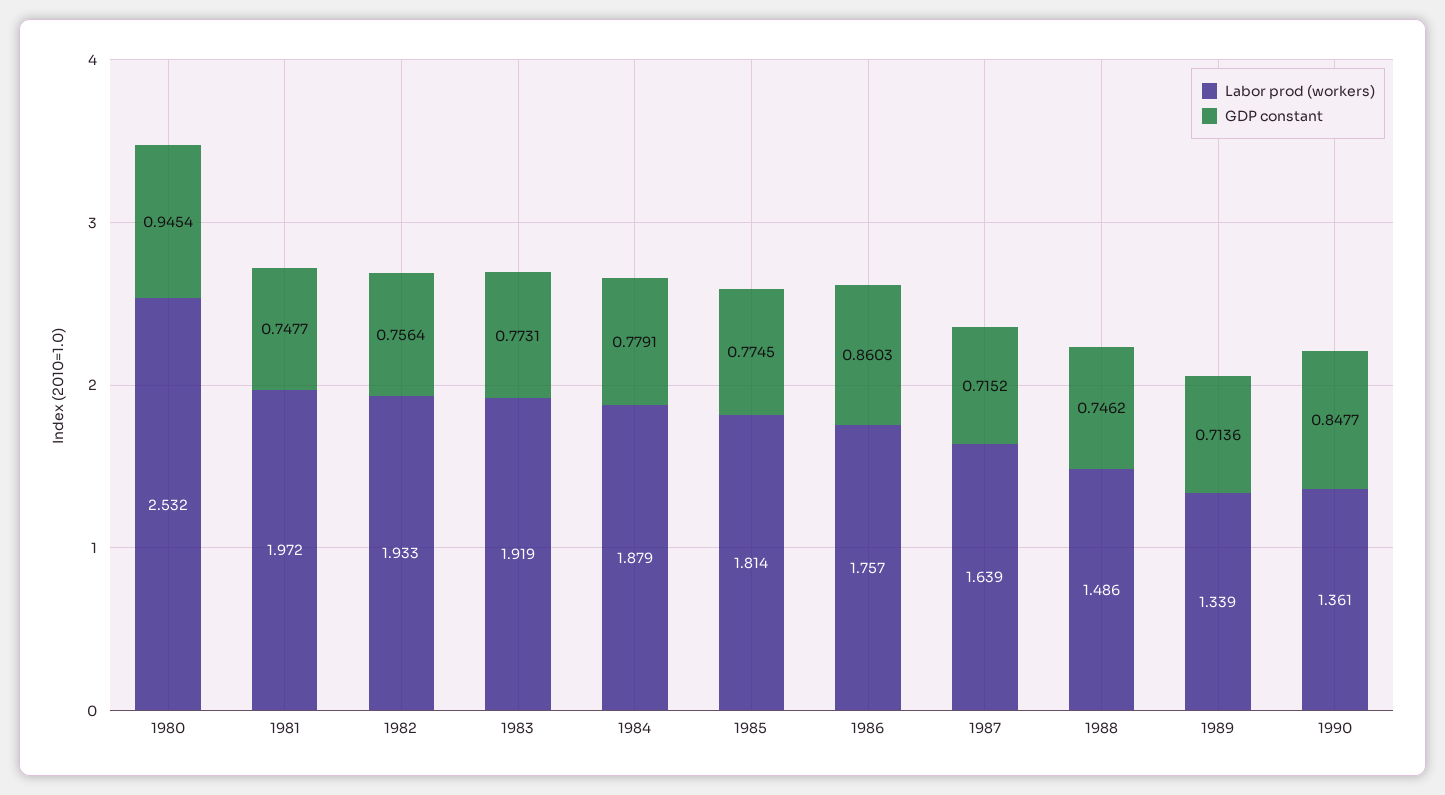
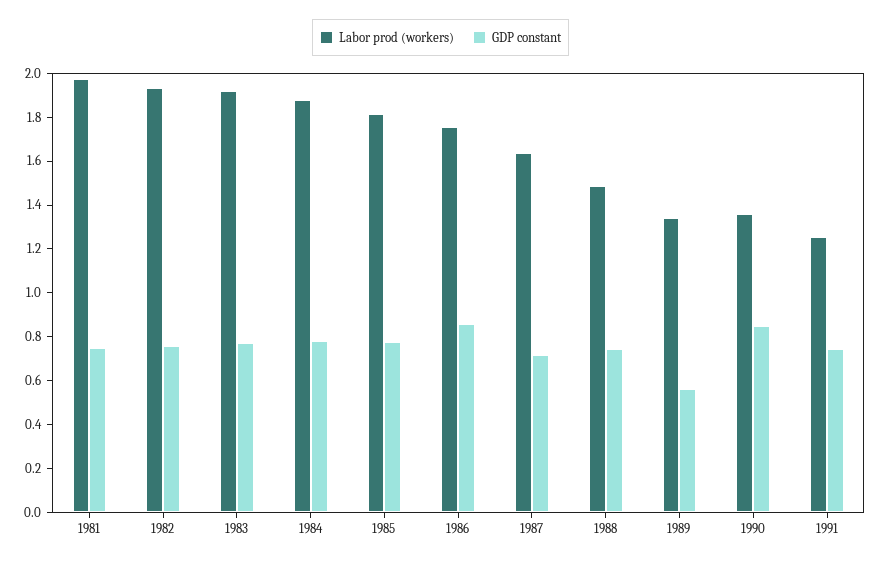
Labor prod (workers), 1980: 2.532 -> none
GDP constant, 1980: 0.9454 -> none
GDP constant, 1989: 0.7136 -> 0.55
Labor prod (workers), 1991: none -> 1.25
GDP constant, 1991: none -> 0.75

